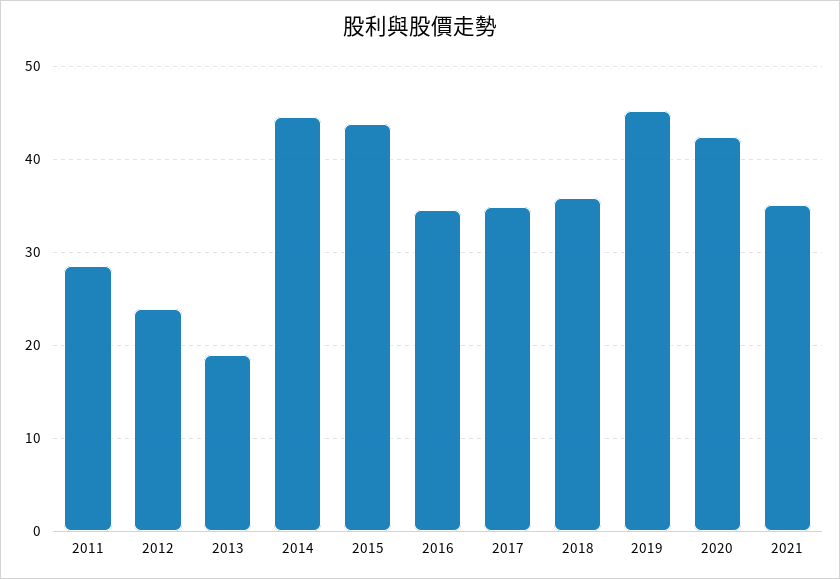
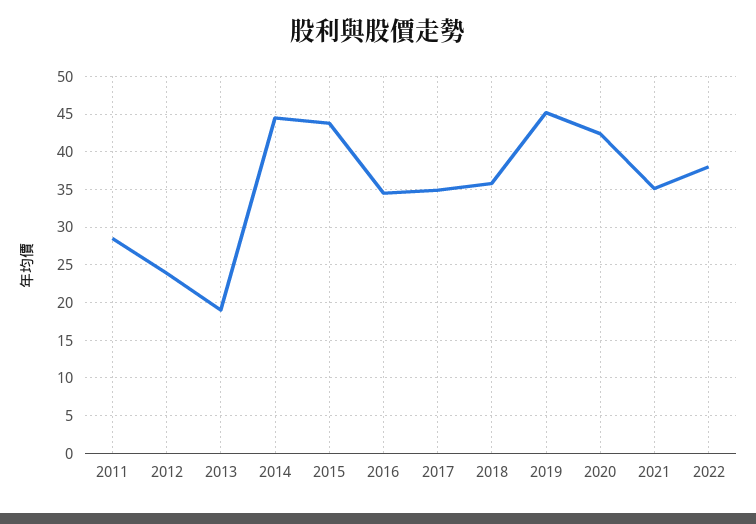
2022: none -> 38

